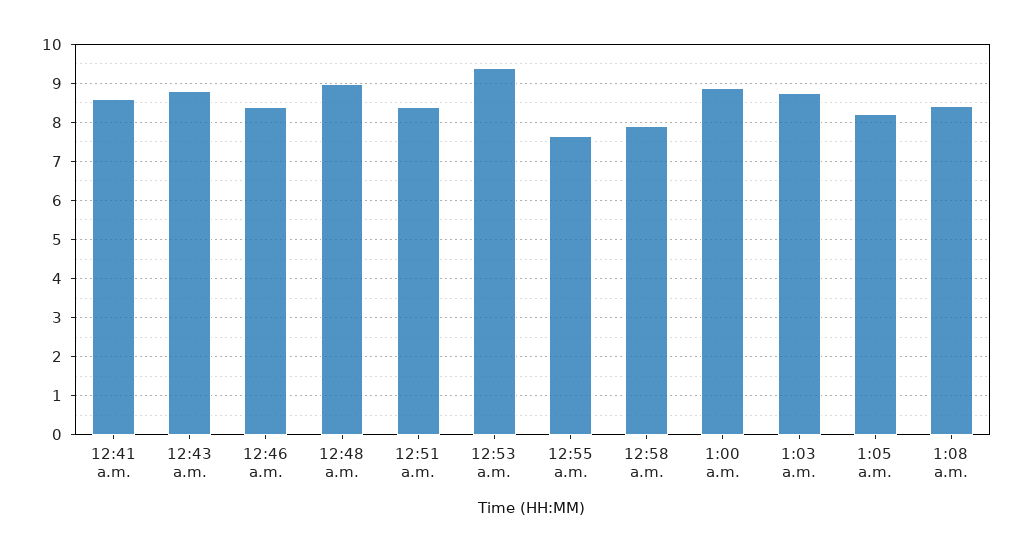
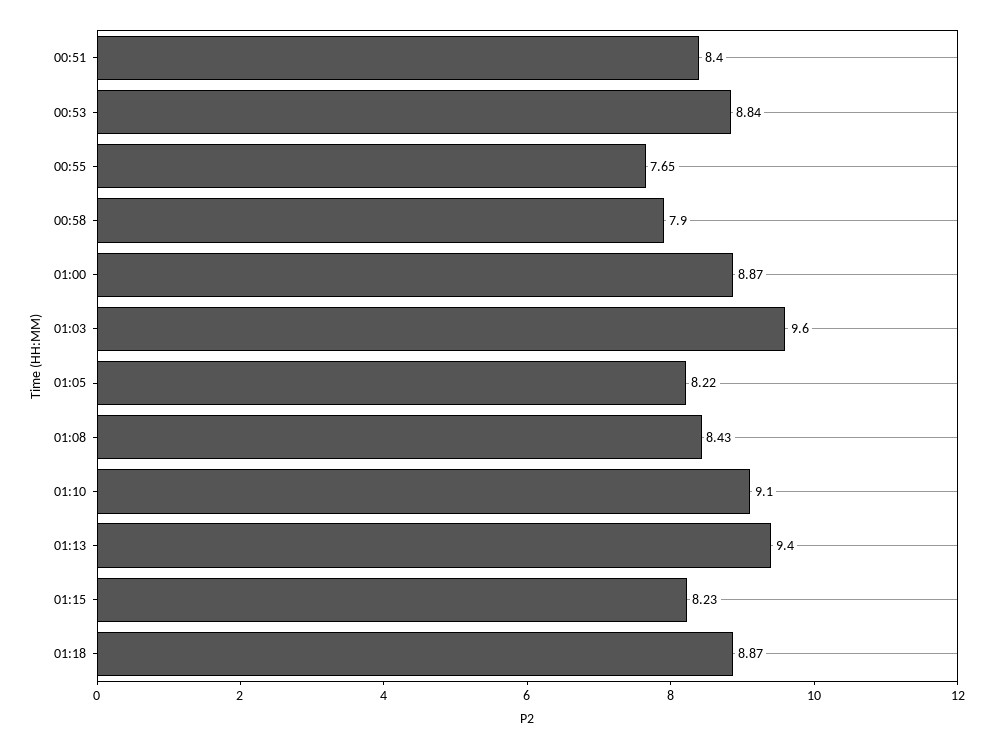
12:41 a.m.: 8.6 -> none
12:43 a.m.: 8.8 -> none
12:46 a.m.: 8.4 -> none
12:48 a.m.: 9 -> none
12:53 a.m.: 9.4 -> 8.84
1:03 a.m.: 8.8 -> 9.6
01:10: none -> 9.1
01:13: none -> 9.4
01:15: none -> 8.23
01:18: none -> 8.87

